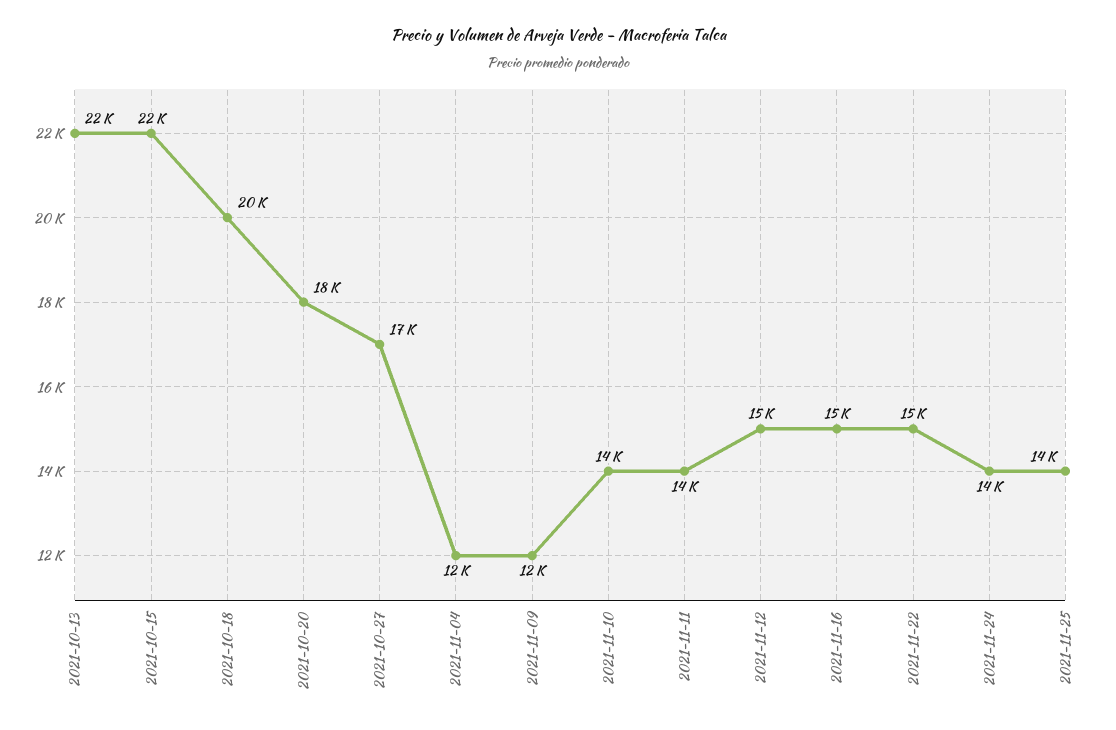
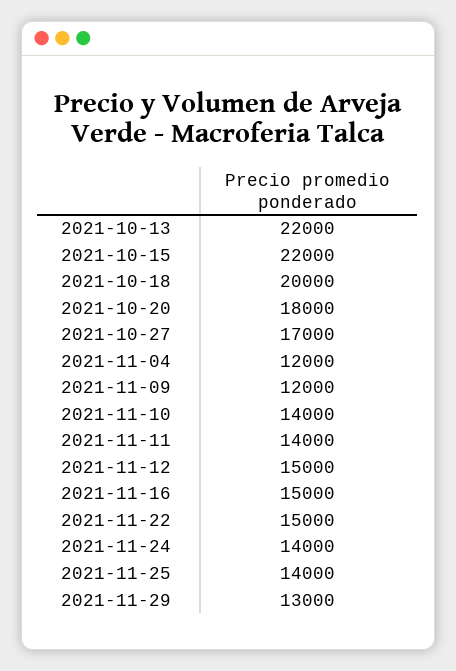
2021-11-29: none -> 13000

